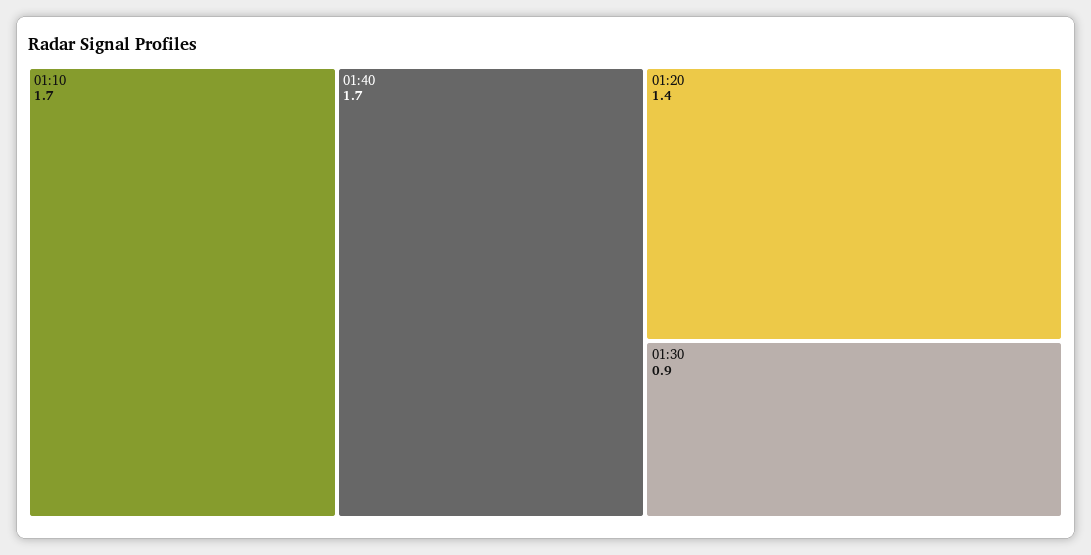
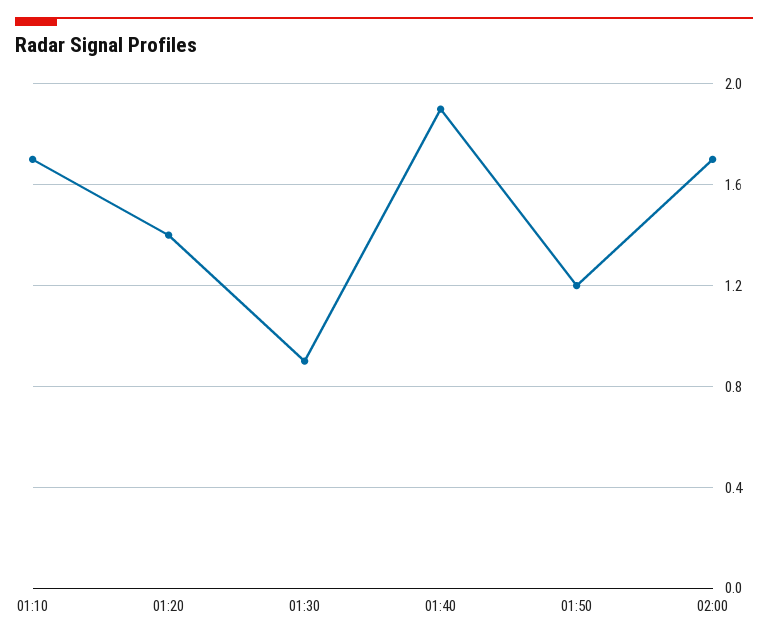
01:40: 1.7 -> 1.9
01:50: none -> 1.2
02:00: none -> 1.7

